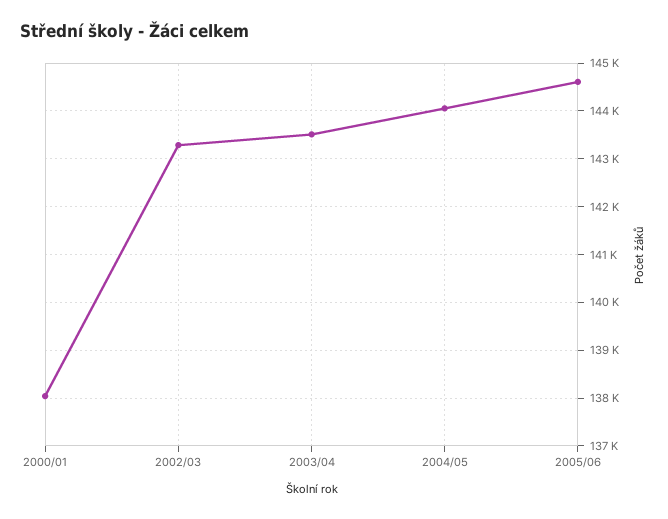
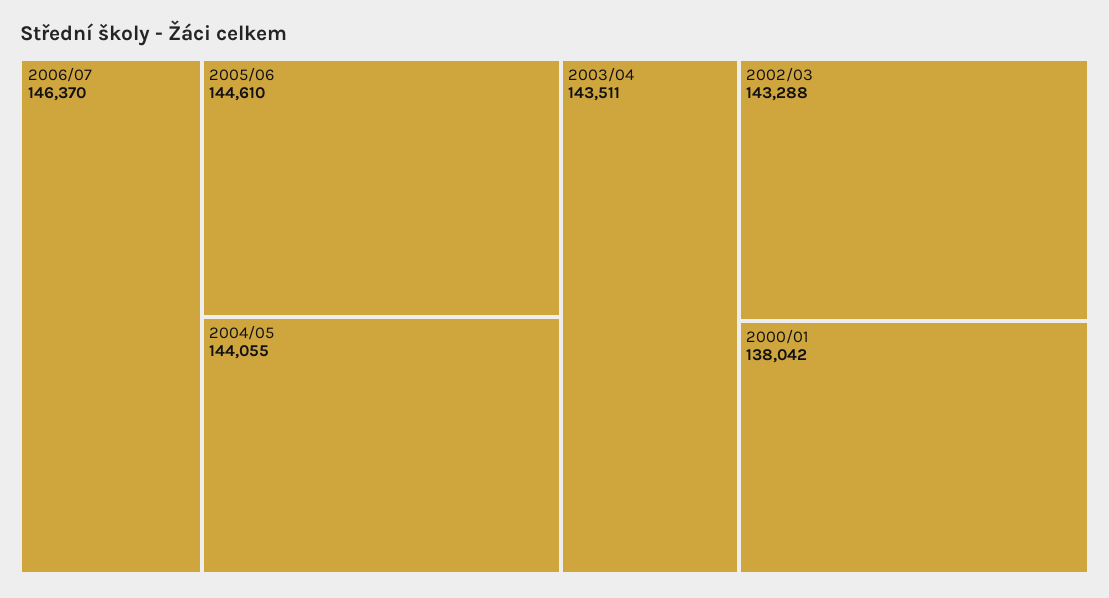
2006/07: none -> 146370

